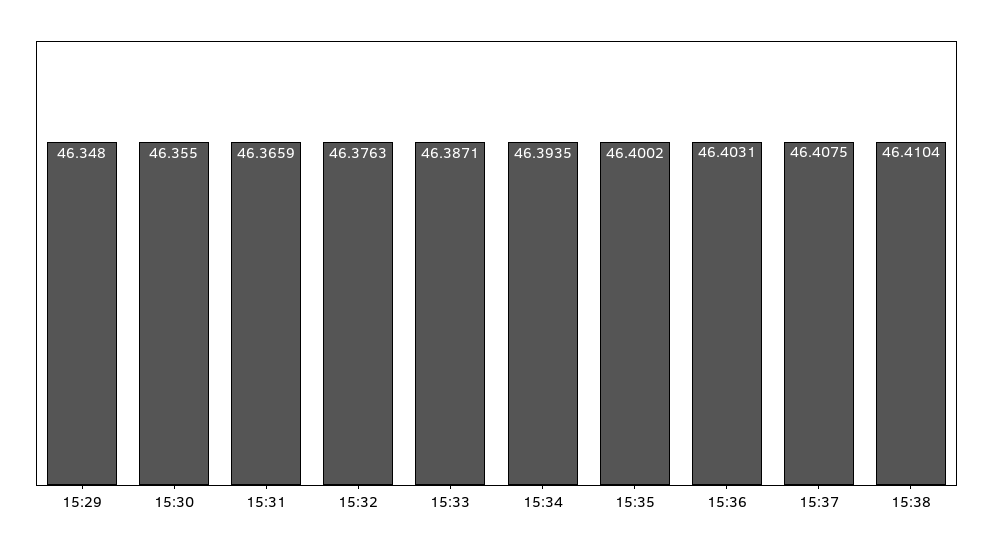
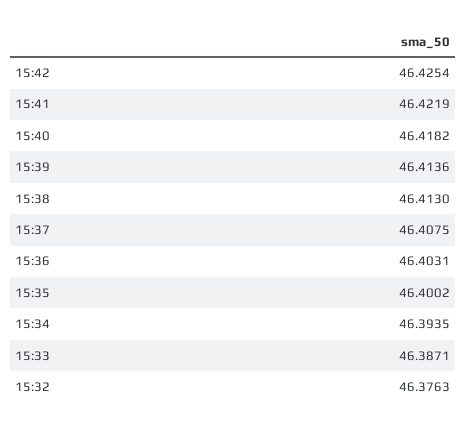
15:29: 46.348 -> none
15:30: 46.355 -> none
15:31: 46.3659 -> none
15:38: 46.4104 -> 46.413
15:42: none -> 46.4254
15:41: none -> 46.4219
15:40: none -> 46.4182
15:39: none -> 46.4136

